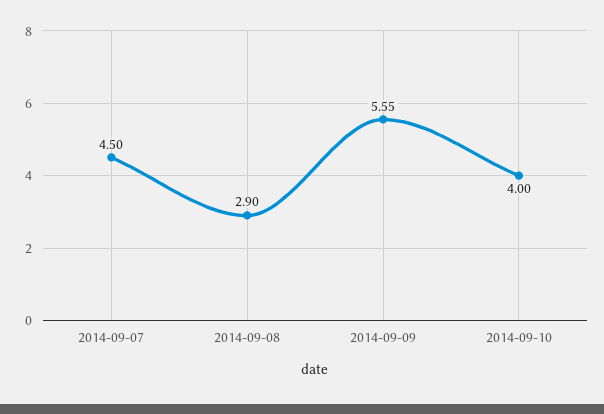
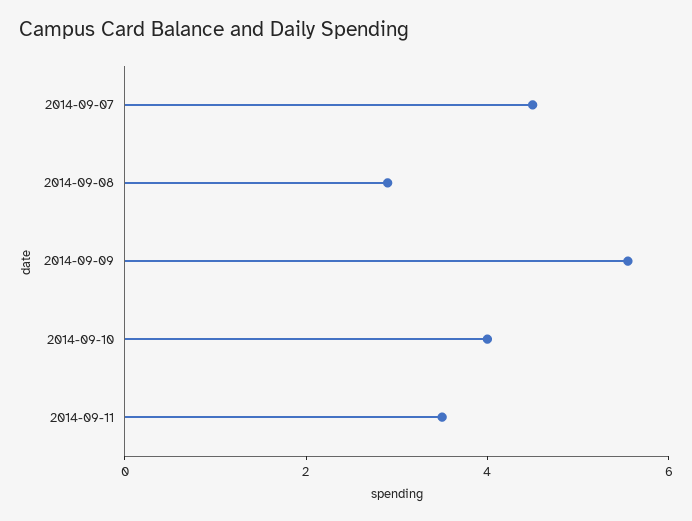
2014-09-11: none -> 3.5

